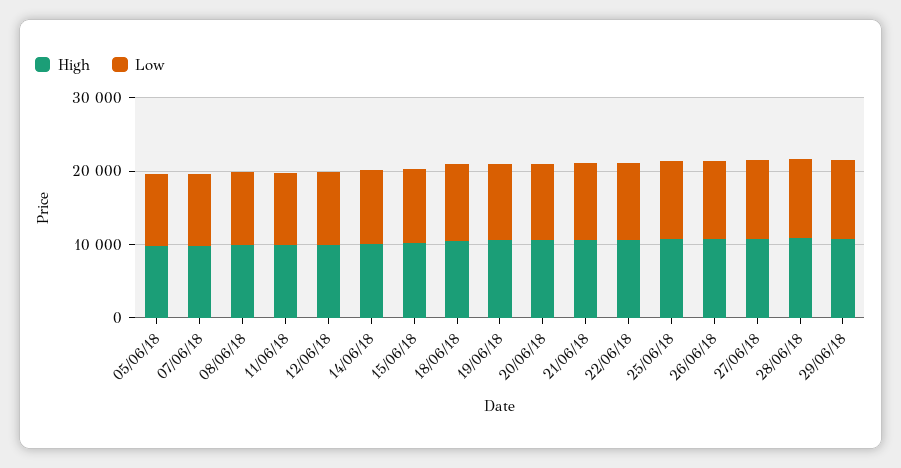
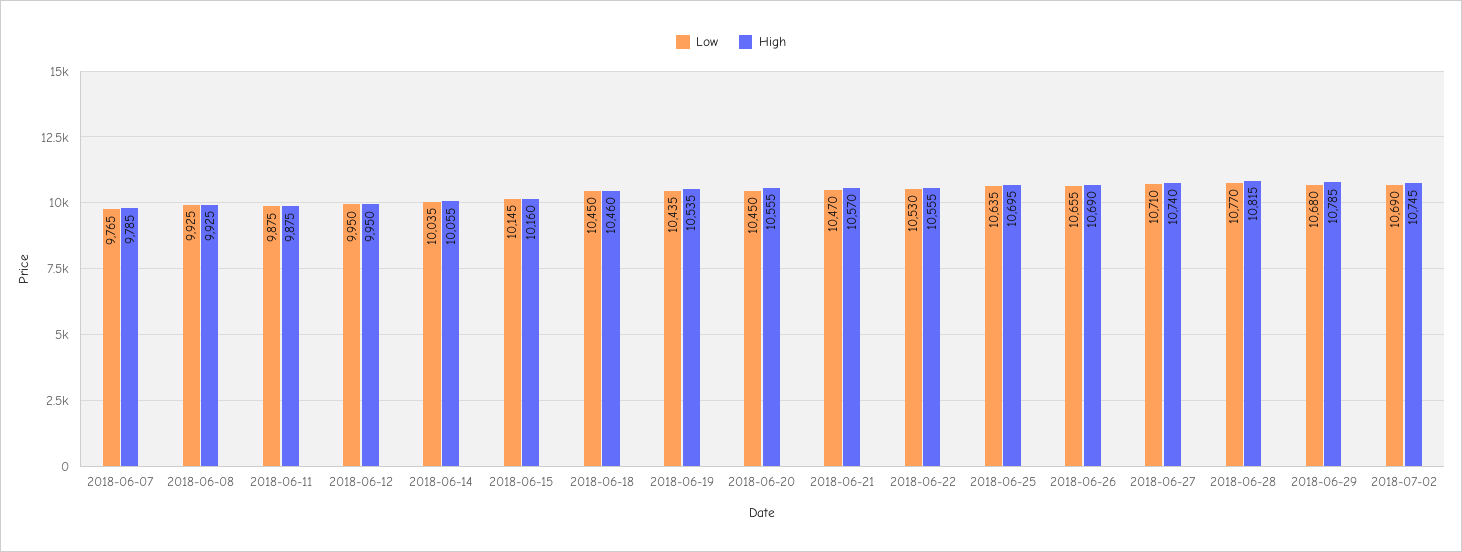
High, 05/06/18: 10000 -> none
Low, 05/06/18: 10000 -> none
Low, 2018-07-02: none -> 10690
High, 2018-07-02: none -> 10745

